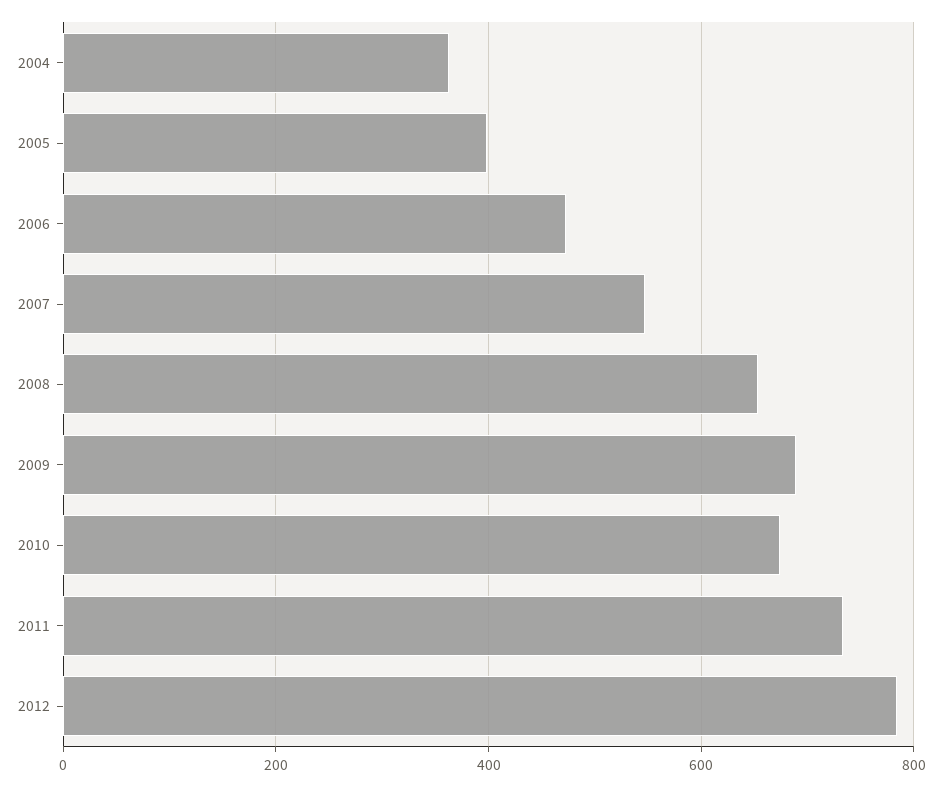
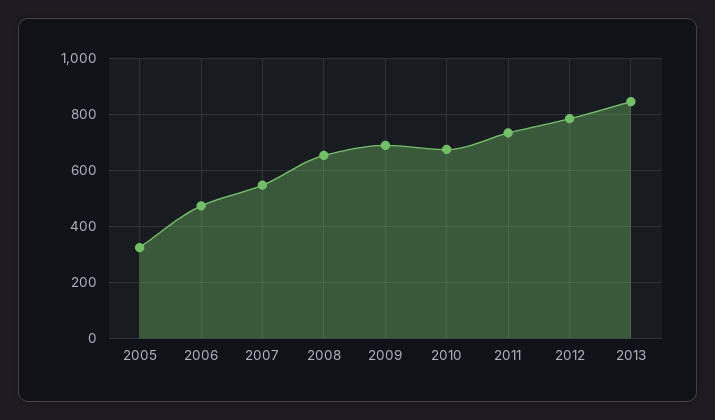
2004: 360 -> none
2005: 400 -> 325
2013: none -> 850

